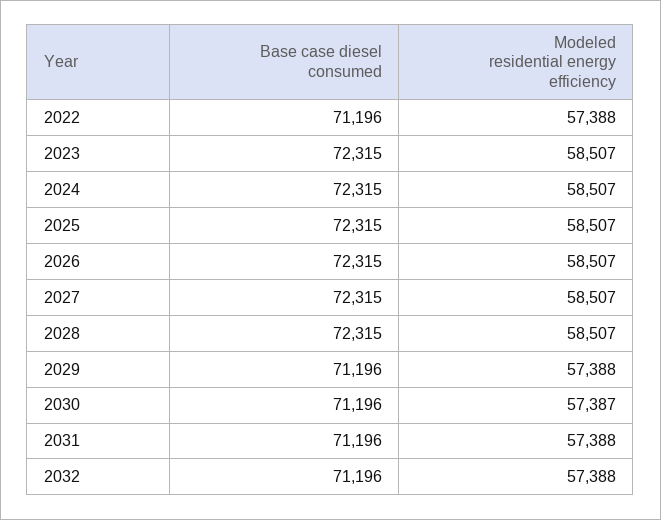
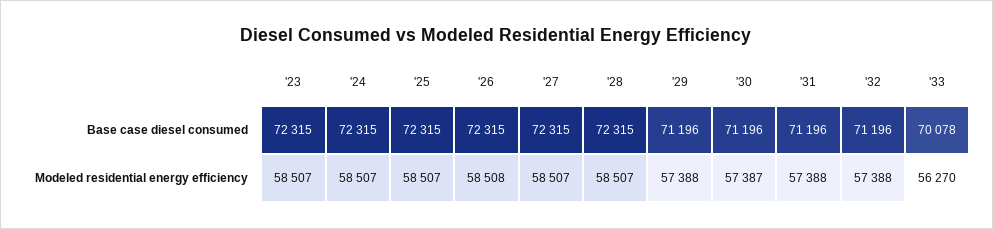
Base case diesel consumed, 2022: 71196 -> none
Modeled residential energy efficiency, 2022: 57388 -> none
Modeled residential energy efficiency, 2026: 58507 -> 58508
Base case diesel consumed, '33: none -> 70078
Modeled residential energy efficiency, '33: none -> 56270

